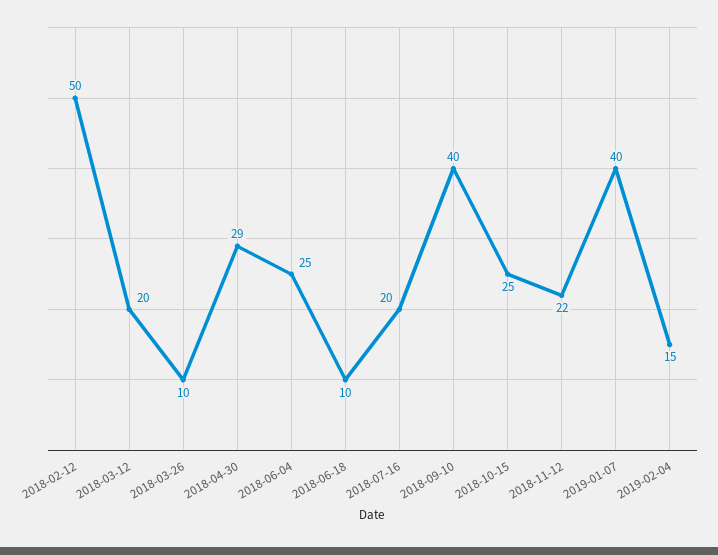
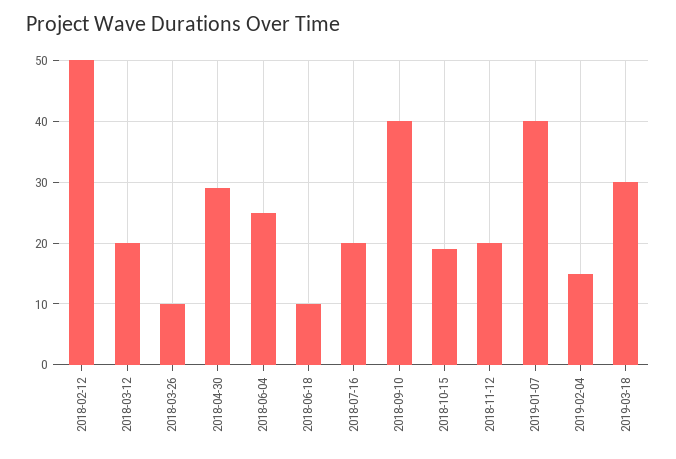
2018-10-15: 25 -> 19
2018-11-12: 22 -> 20
2019-03-18: none -> 30

